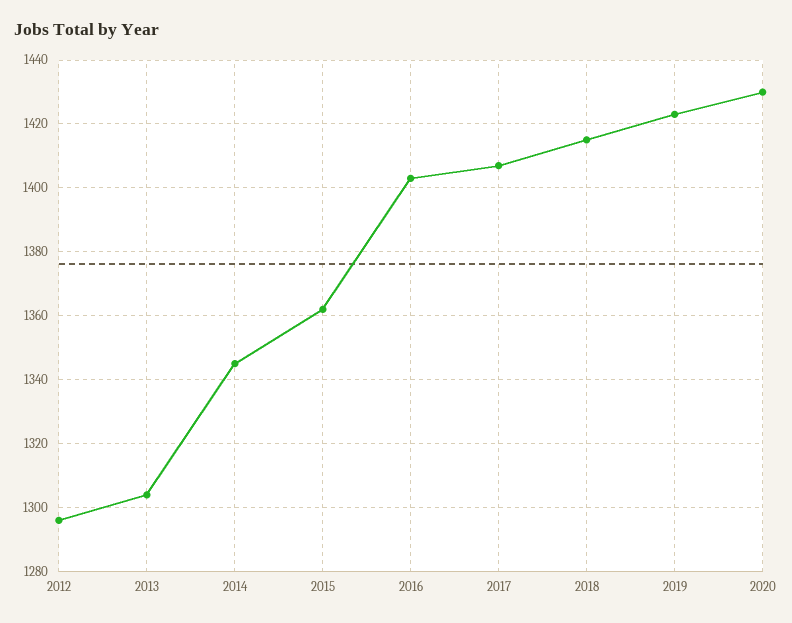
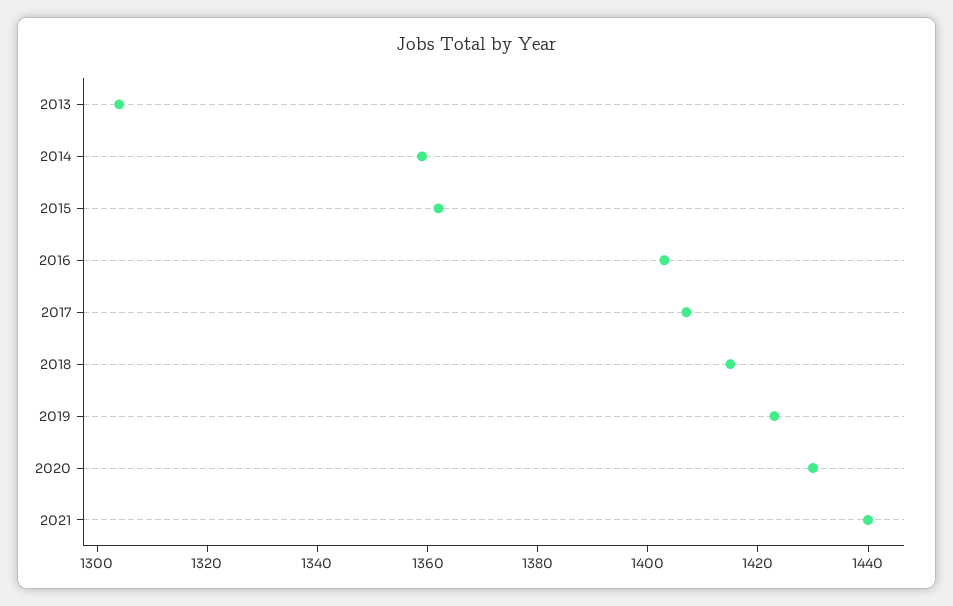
2012: 1295 -> none
2014: 1345 -> 1360
2021: none -> 1440

